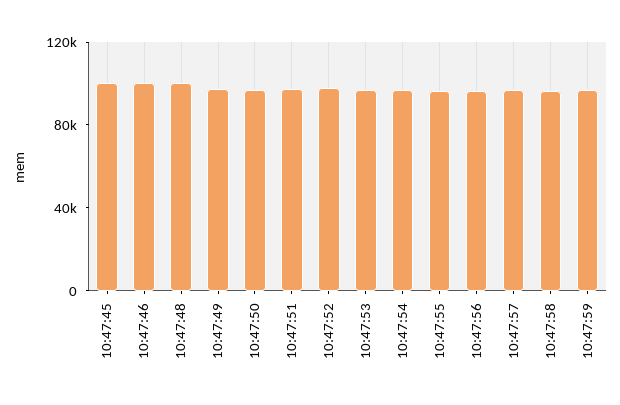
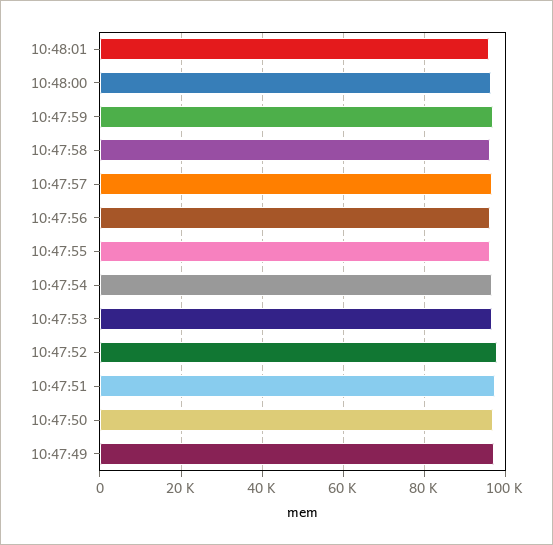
10:47:45: 100000 -> none
10:47:46: 100000 -> none
10:47:48: 100000 -> none
10:48:01: none -> 96000
10:48:00: none -> 96000

